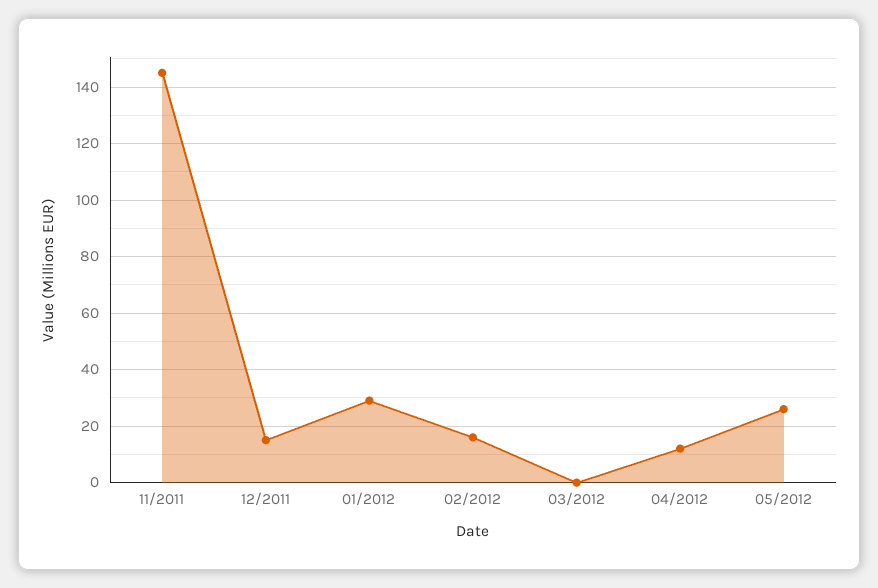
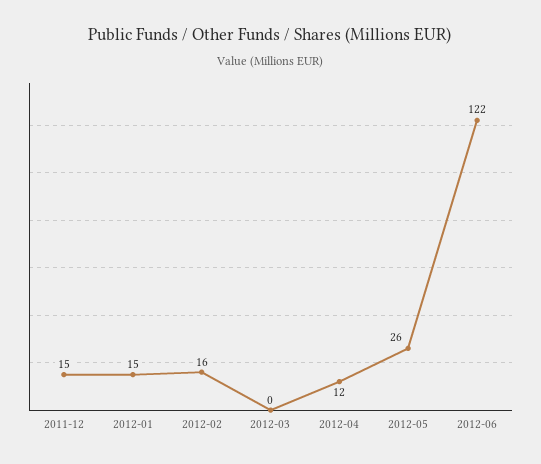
11/2011: 145 -> none
01/2012: 30 -> 15
2012-06: none -> 122

